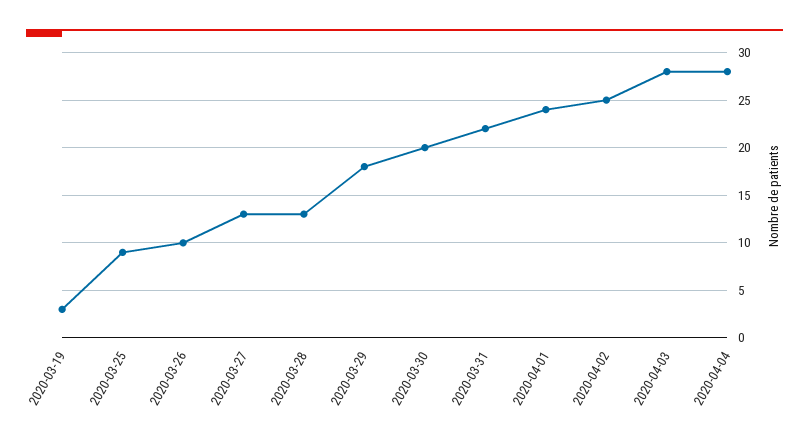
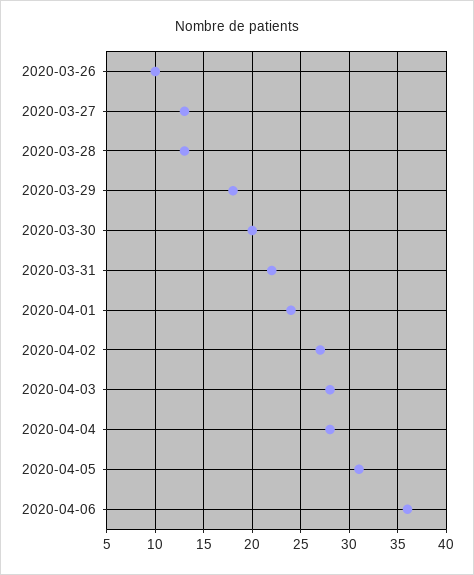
2020-03-19: 3 -> none
2020-03-25: 9 -> none
2020-04-02: 25 -> 27
2020-04-05: none -> 31
2020-04-06: none -> 36

